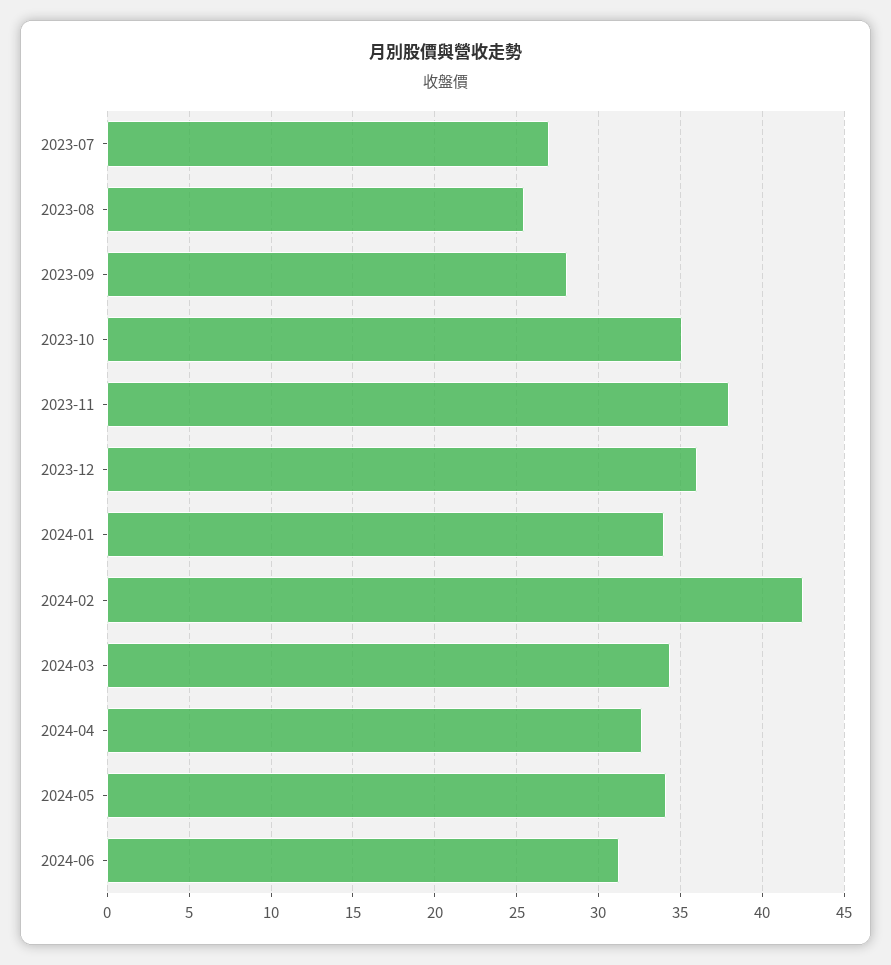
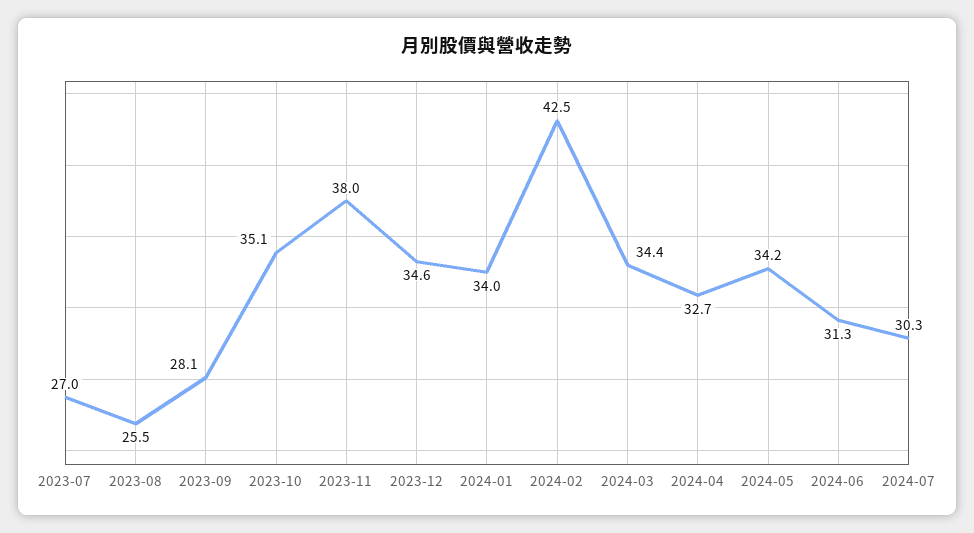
2023-12: 36 -> 34.6
2024-07: none -> 30.3

